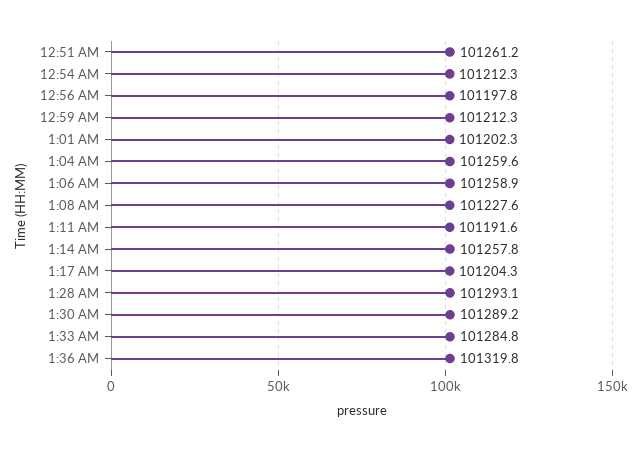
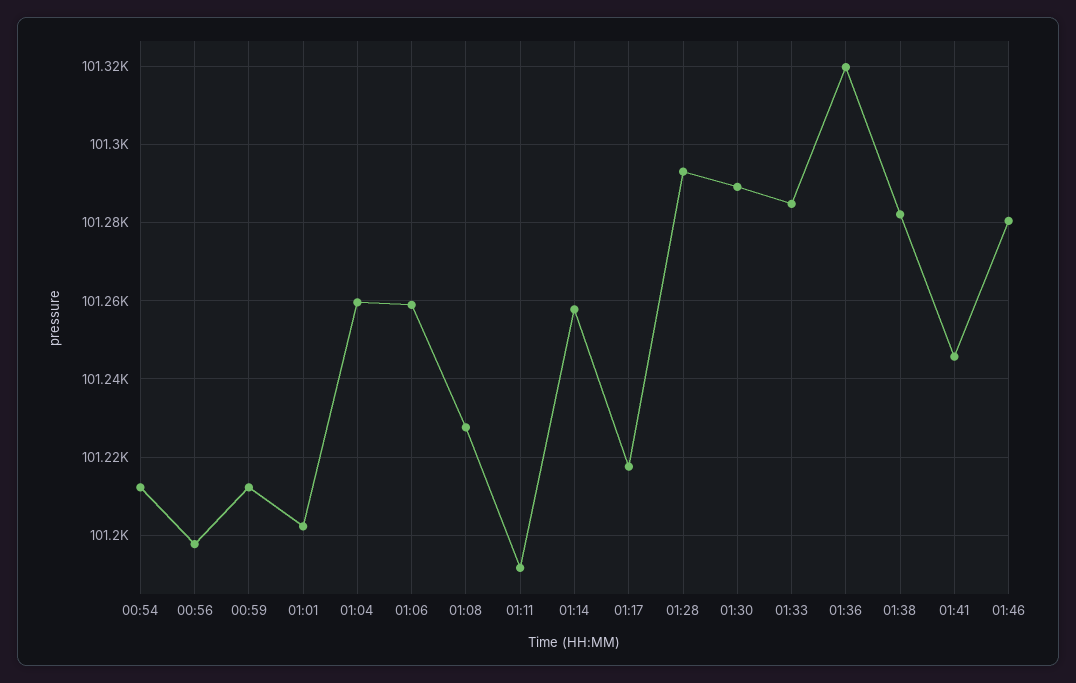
12:51 AM: 101261.2 -> none
1:17 AM: 101204.3 -> 101218
01:38: none -> 101282
01:41: none -> 101246
01:46: none -> 101280

